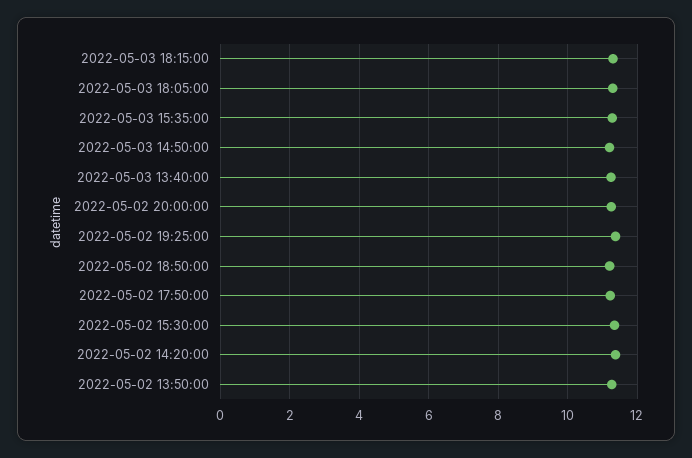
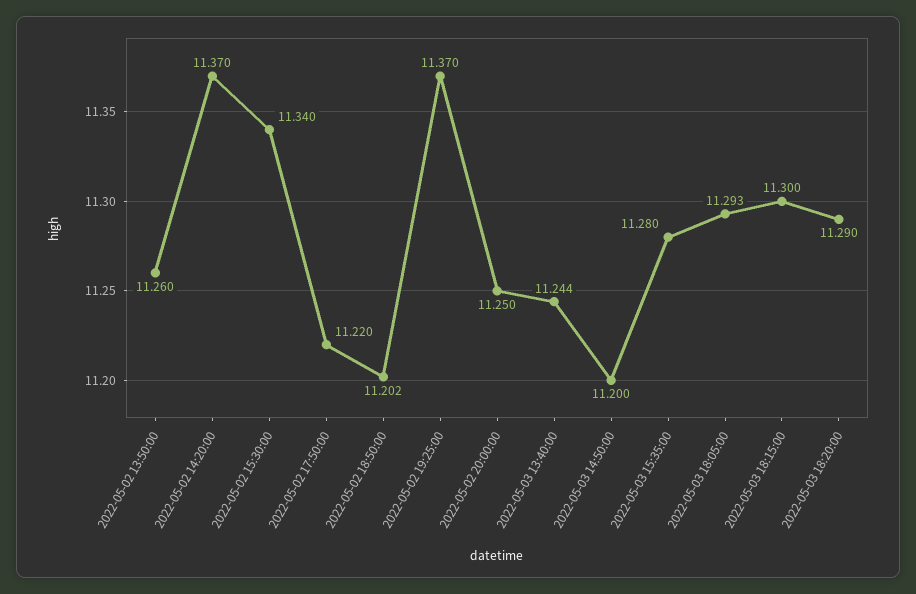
2022-05-03 18:20:00: none -> 11.29

